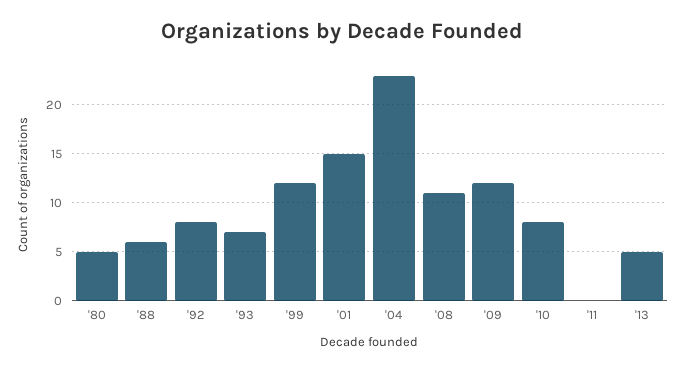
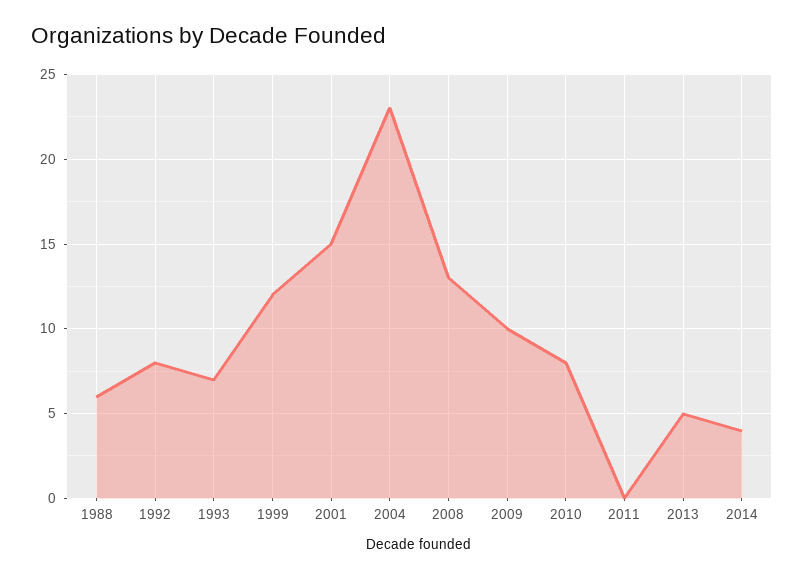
'80: 5 -> none
'08: 11 -> 13
'09: 12 -> 10
2014: none -> 4

